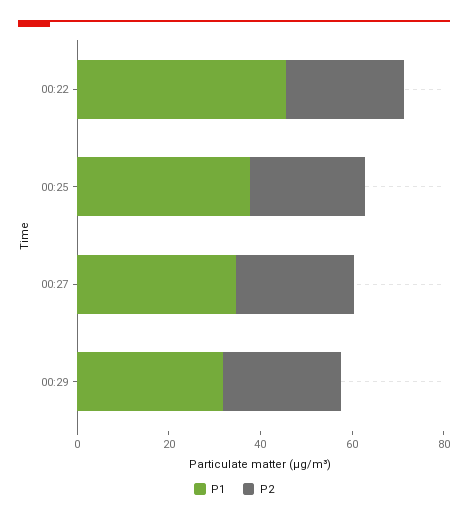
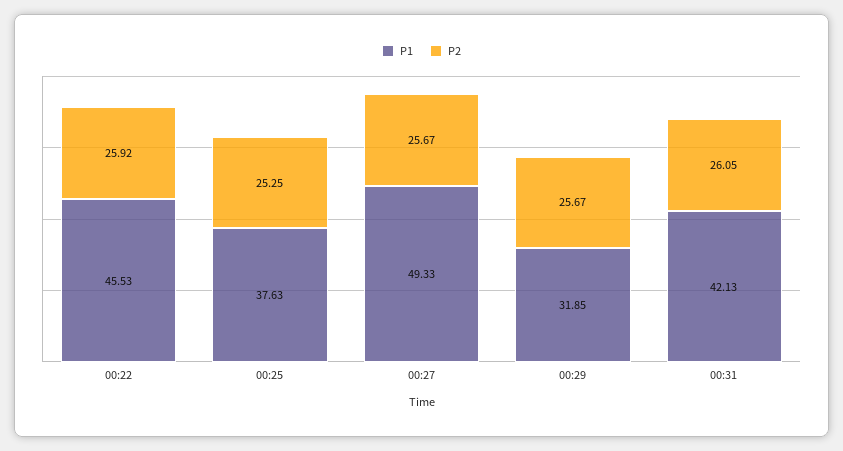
P1, 00:27: 35 -> 49.33
P1, 00:31: none -> 42.13
P2, 00:31: none -> 26.05

